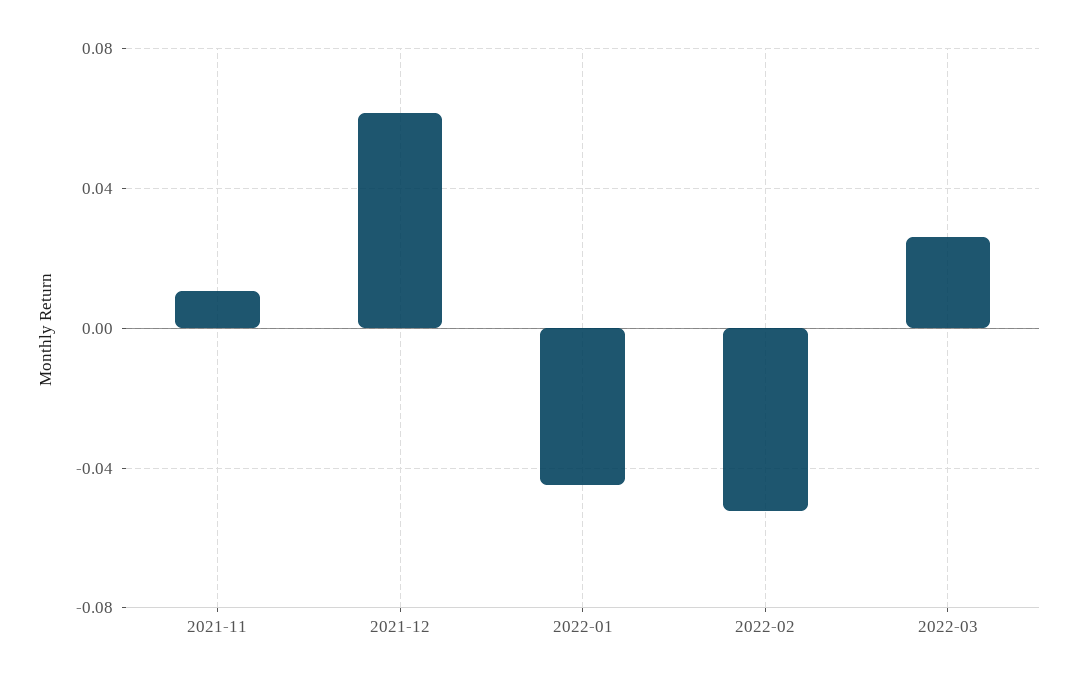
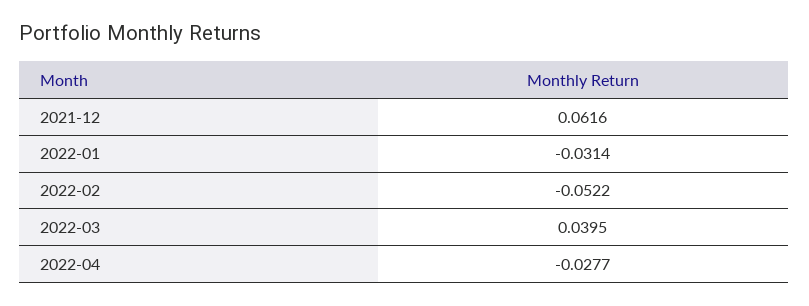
2021-11: 0.01 -> none
2022-01: -0.045 -> -0.0314
2022-03: 0.025 -> 0.0395
2022-04: none -> -0.0277

